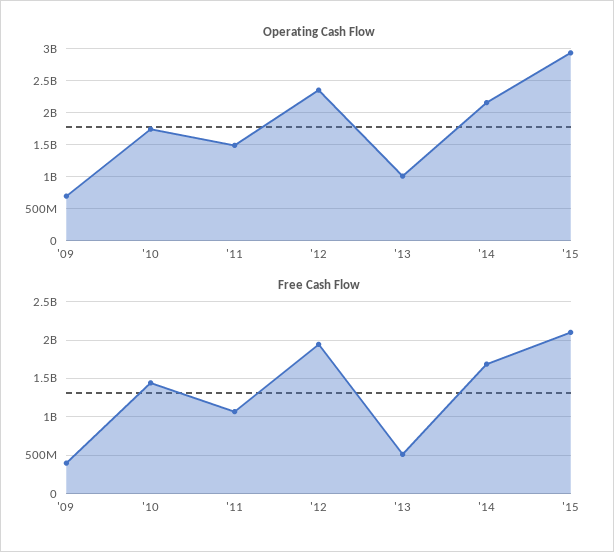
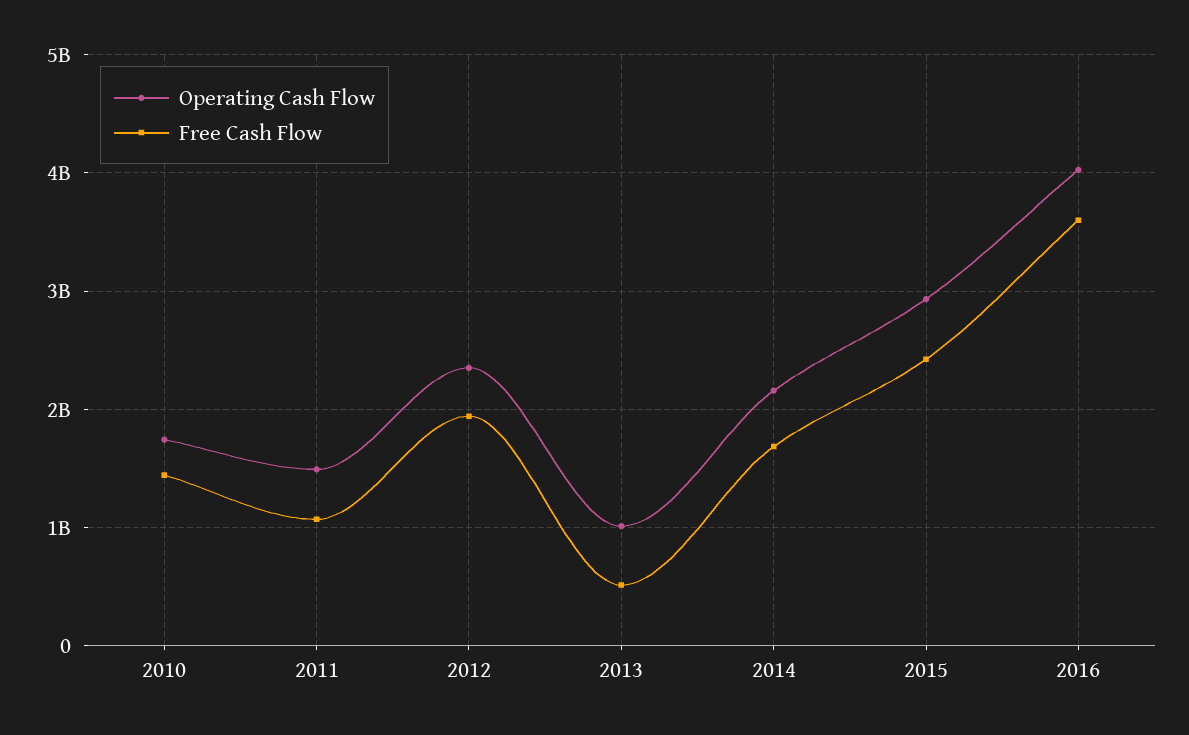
Operating Cash Flow, '09: 700000000 -> none
Free Cash Flow, '09: 400000000 -> none
Free Cash Flow, '15: 2100000000 -> 2400000000
Operating Cash Flow, 2016: none -> 4000000000
Free Cash Flow, 2016: none -> 3600000000

